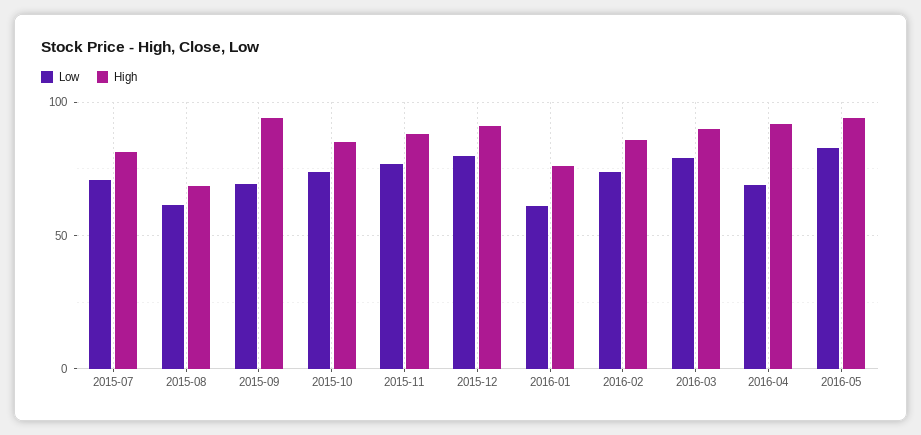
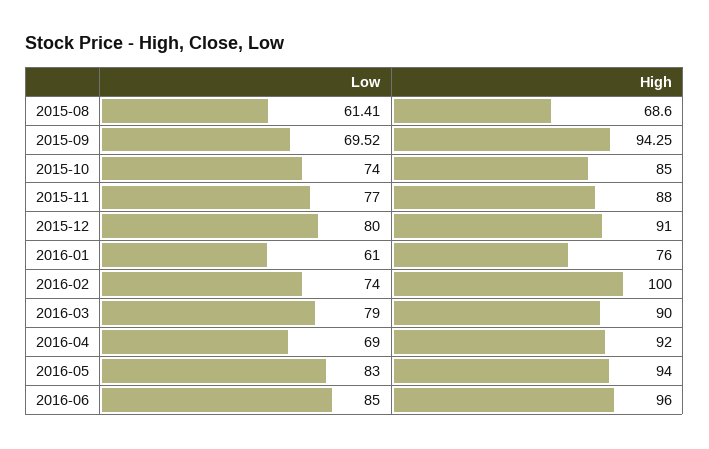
Low, 2015-07: 70 -> none
High, 2015-07: 80 -> none
High, 2016-02: 85 -> 100
Low, 2016-06: none -> 85
High, 2016-06: none -> 96

